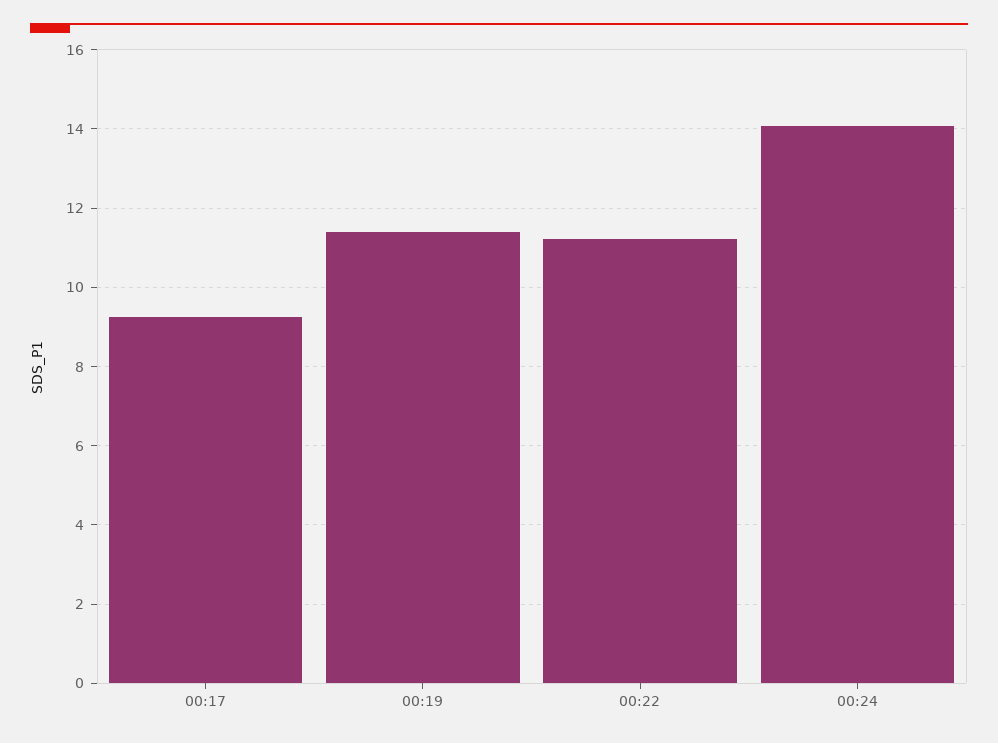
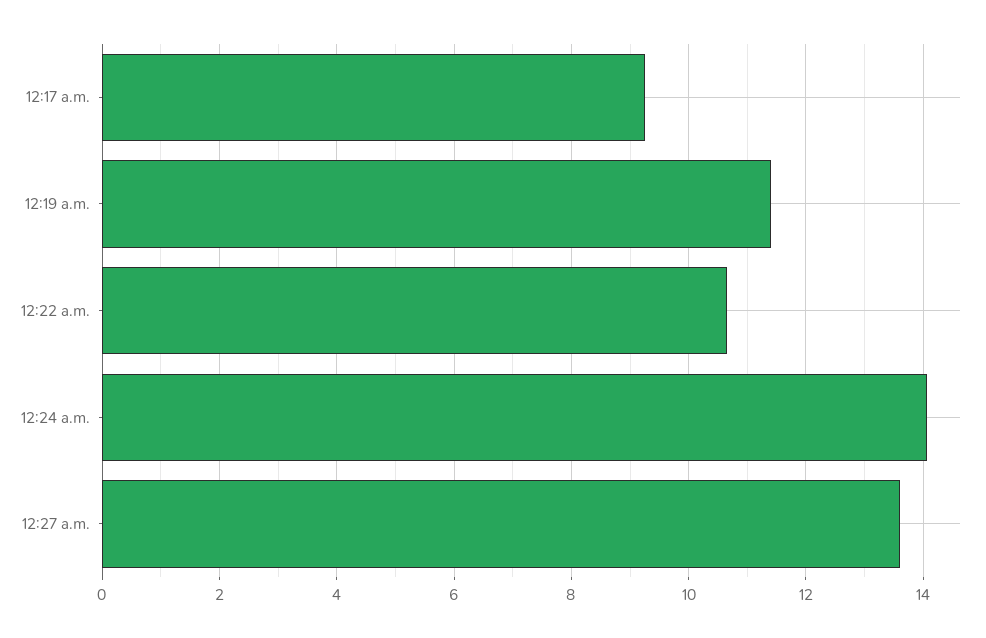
00:22: 11.2 -> 10.6
12:27 a.m.: none -> 13.6

